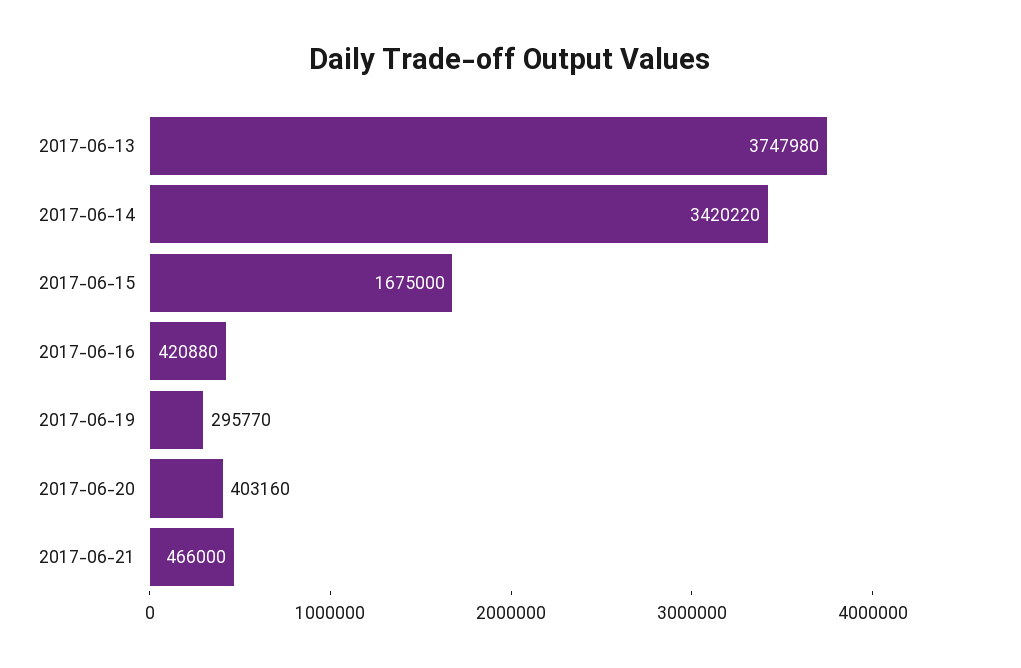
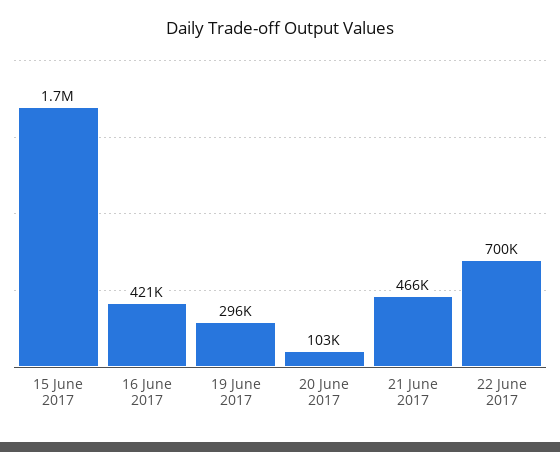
2017-06-13: 3747980 -> none
2017-06-14: 3420220 -> none
2017-06-20: 403160 -> 103000
22 June 2017: none -> 700000

